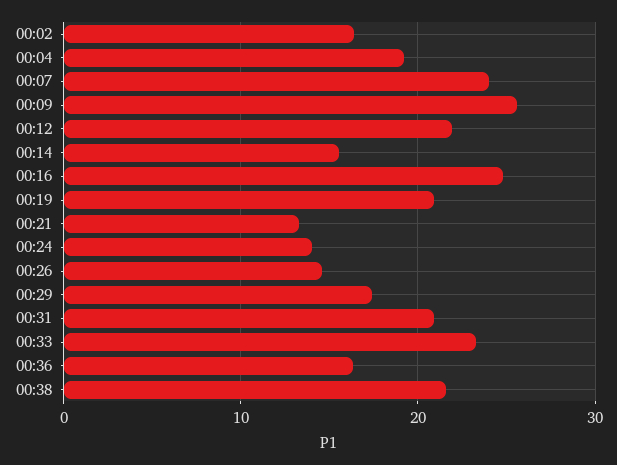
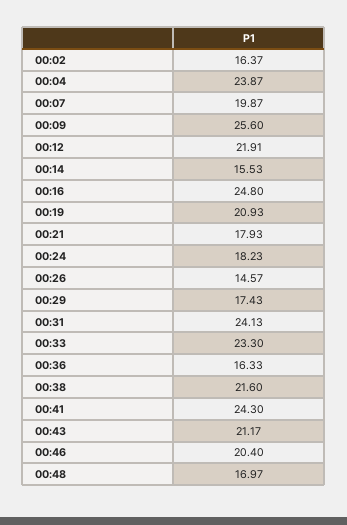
00:04: 19 -> 23.87
00:07: 24 -> 19.87
00:21: 13 -> 17.93
00:24: 14 -> 18.23
00:31: 21 -> 24.13
00:41: none -> 24.3
00:43: none -> 21.17
00:46: none -> 20.4
00:48: none -> 16.97

